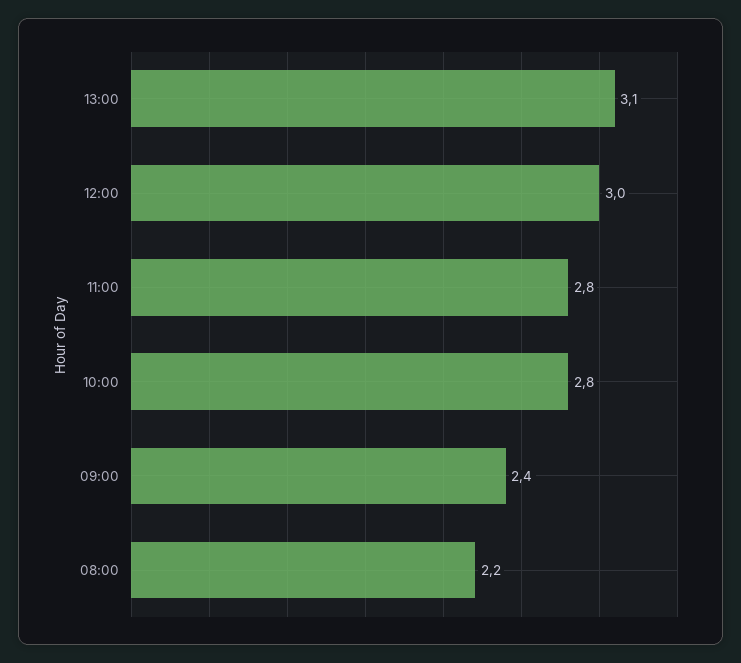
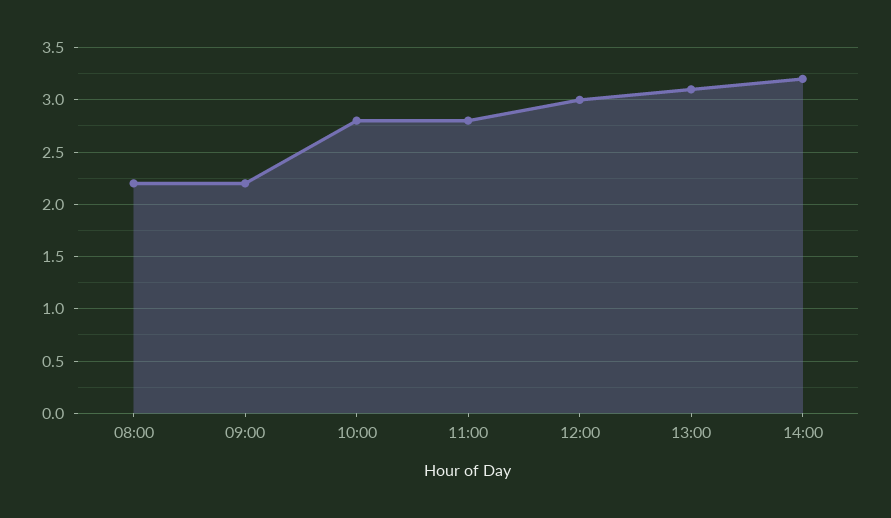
09:00: 2.4 -> 2.2
14:00: none -> 3.2

